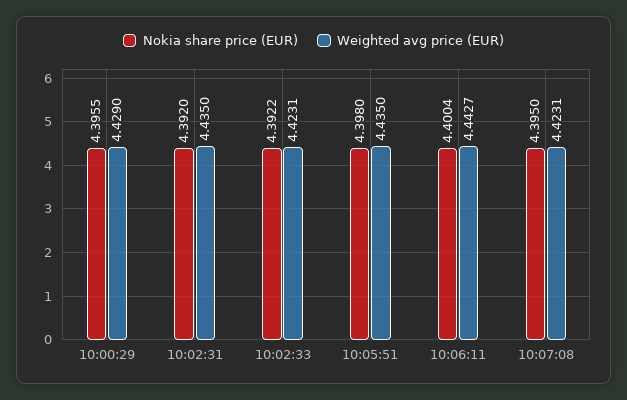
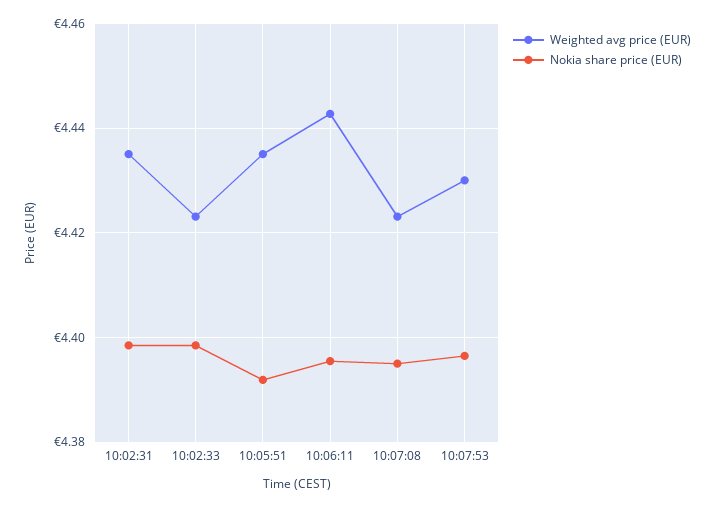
Nokia share price (EUR), 10:00:29: 4.3955 -> none
Weighted avg price (EUR), 10:00:29: 4.429 -> none
Nokia share price (EUR), 10:02:31: 4.392 -> 4.398
Nokia share price (EUR), 10:02:33: 4.3922 -> 4.398
Nokia share price (EUR), 10:05:51: 4.398 -> 4.392
Nokia share price (EUR), 10:06:11: 4.4004 -> 4.396
Weighted avg price (EUR), 10:07:53: none -> 4.43
Nokia share price (EUR), 10:07:53: none -> 4.396

